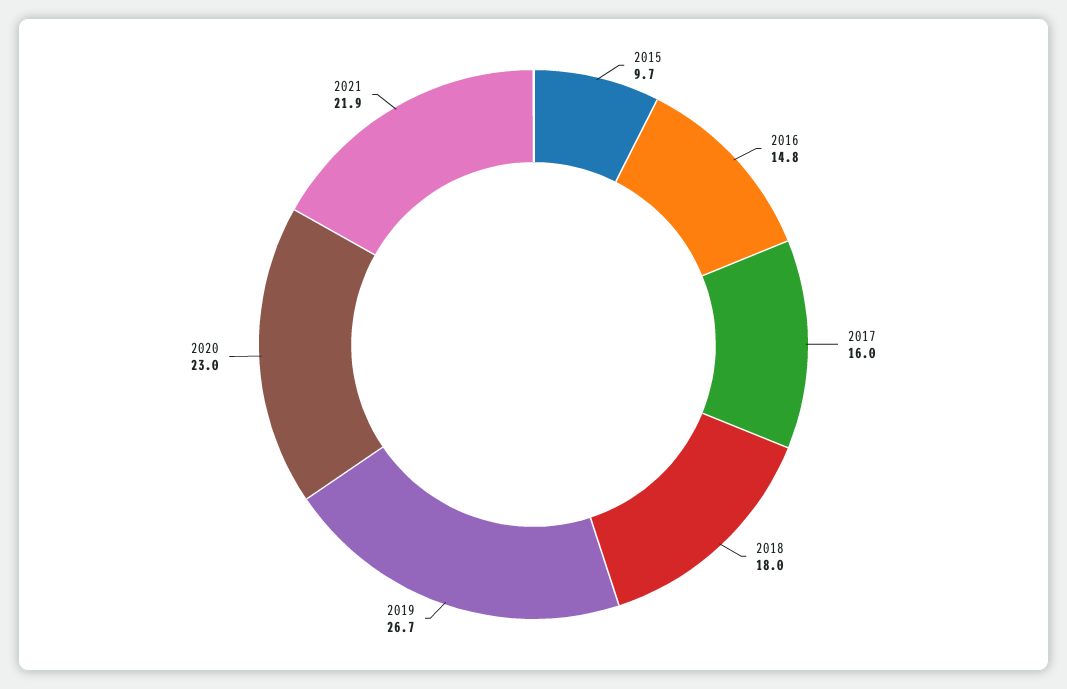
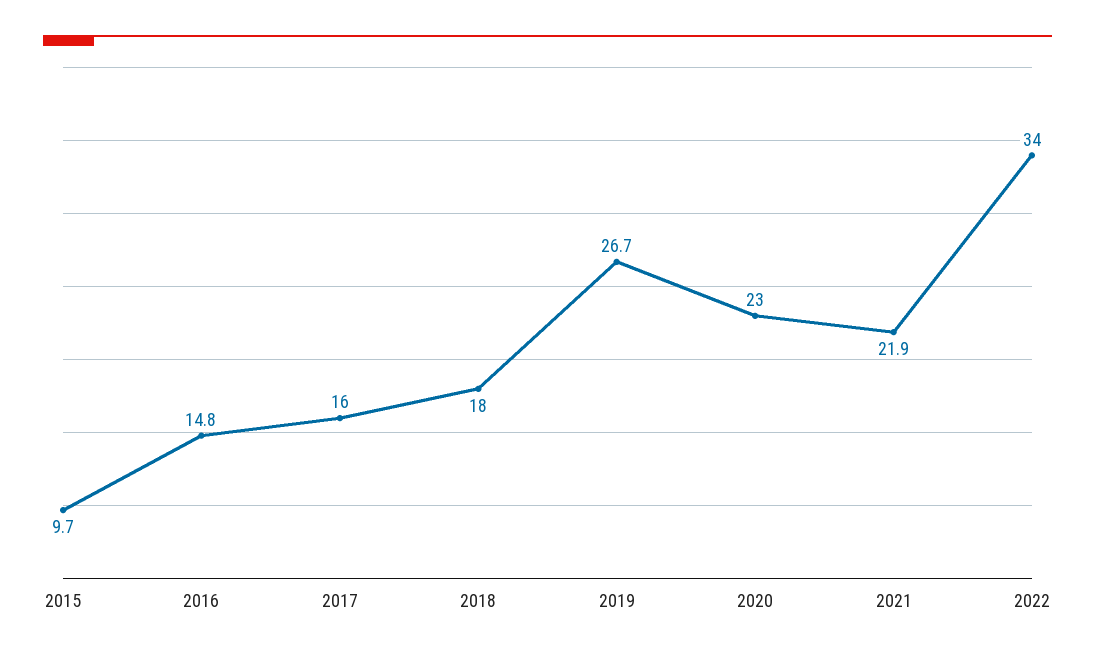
2022: none -> 34

